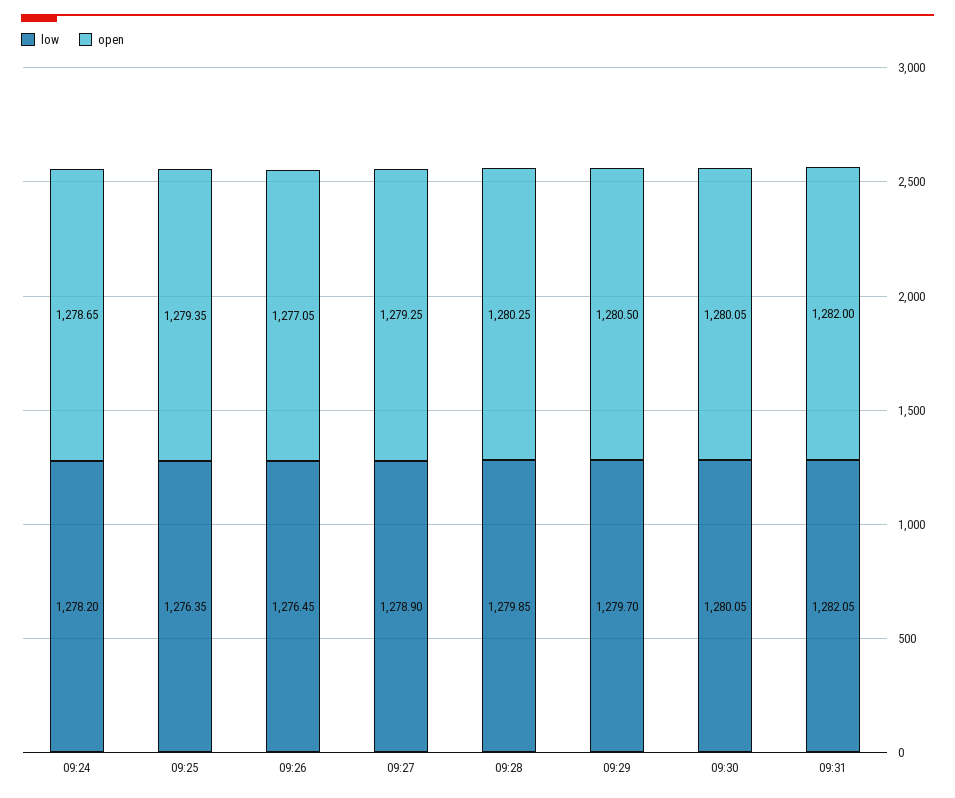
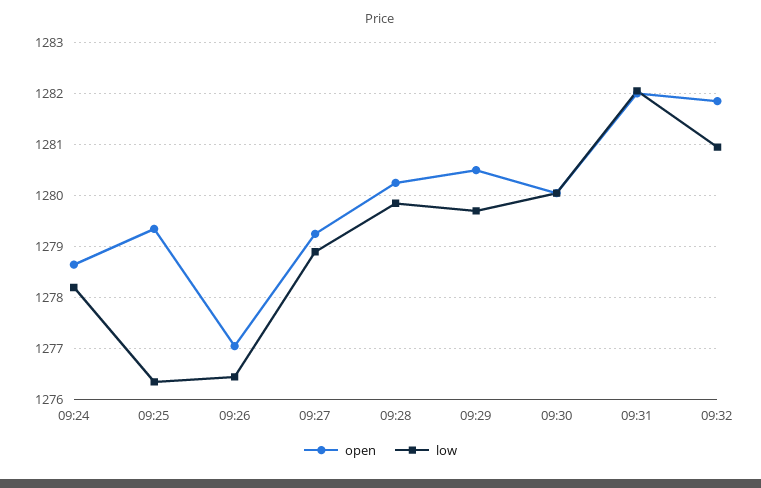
open, 09:32: none -> 1281.8
low, 09:32: none -> 1281

